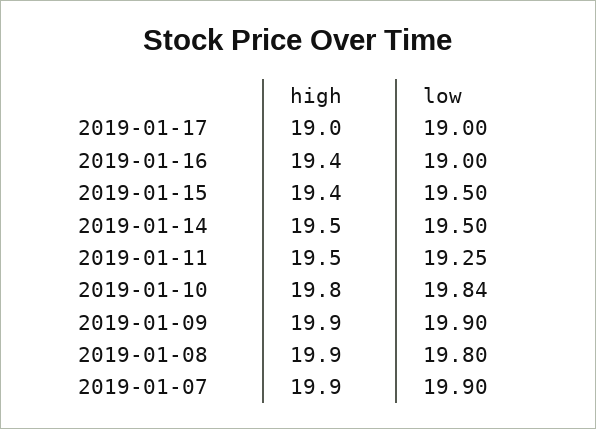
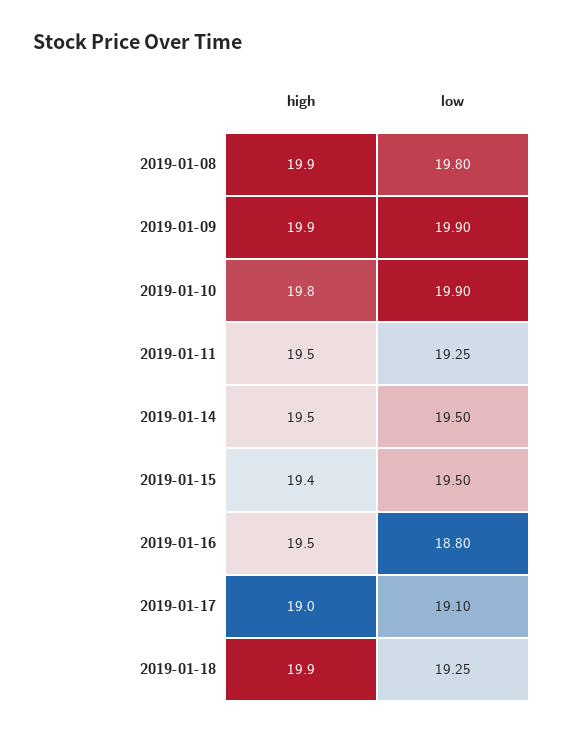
low, 2019-01-17: 19 -> 19.1
high, 2019-01-16: 19.4 -> 19.5
low, 2019-01-16: 19 -> 18.8
low, 2019-01-10: 19.84 -> 19.9
high, 2019-01-07: 19.9 -> none
low, 2019-01-07: 19.9 -> none
high, 2019-01-18: none -> 19.9
low, 2019-01-18: none -> 19.25

